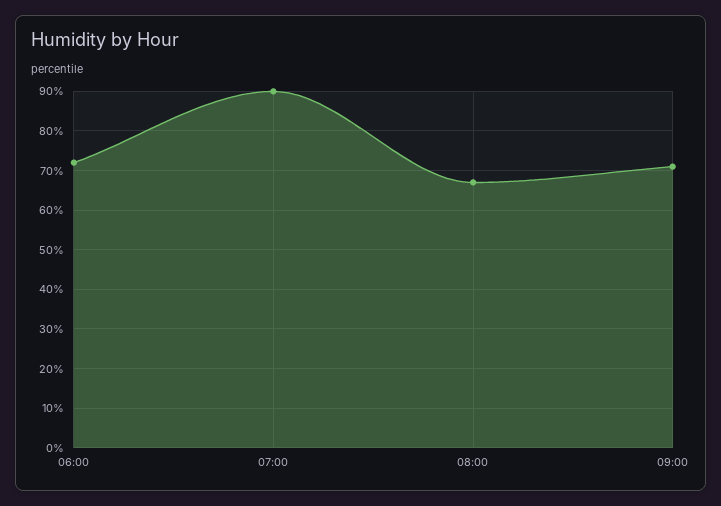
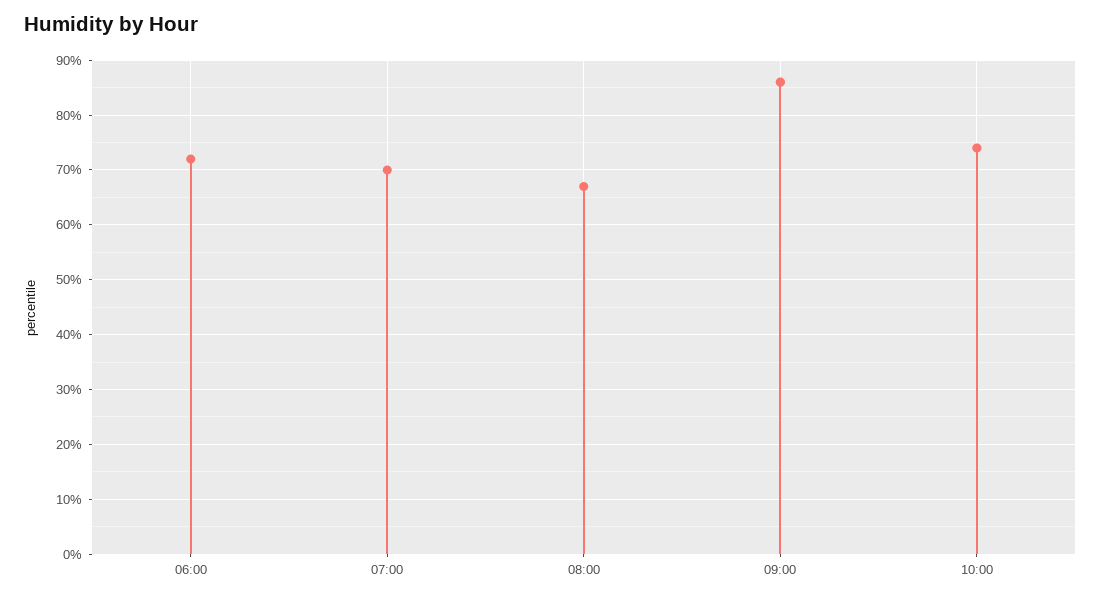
07:00: 90 -> 70
09:00: 70 -> 85
10:00: none -> 75

